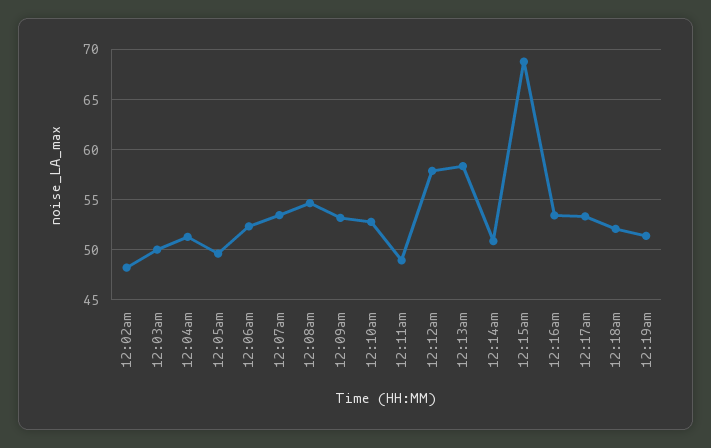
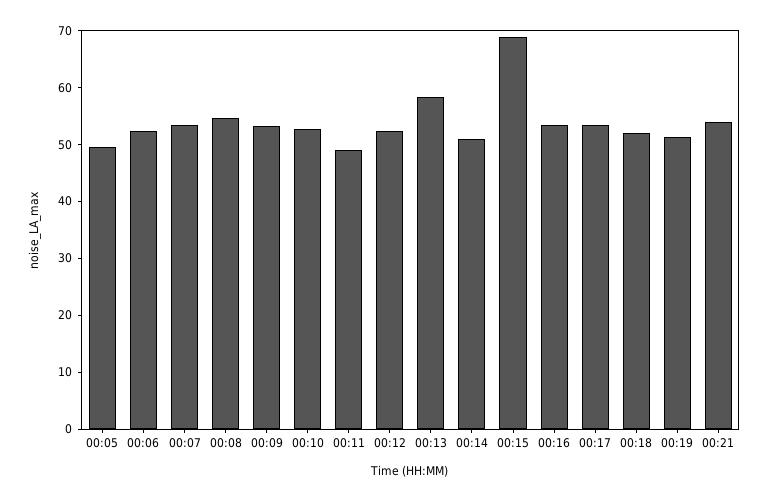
12:02am: 48 -> none
12:03am: 50 -> none
12:04am: 51 -> none
12:12am: 58 -> 52
00:21: none -> 54

